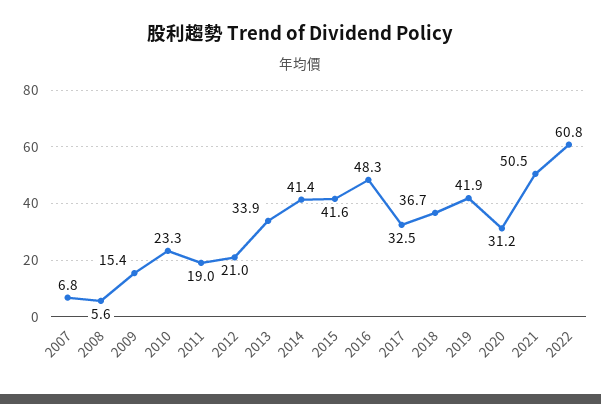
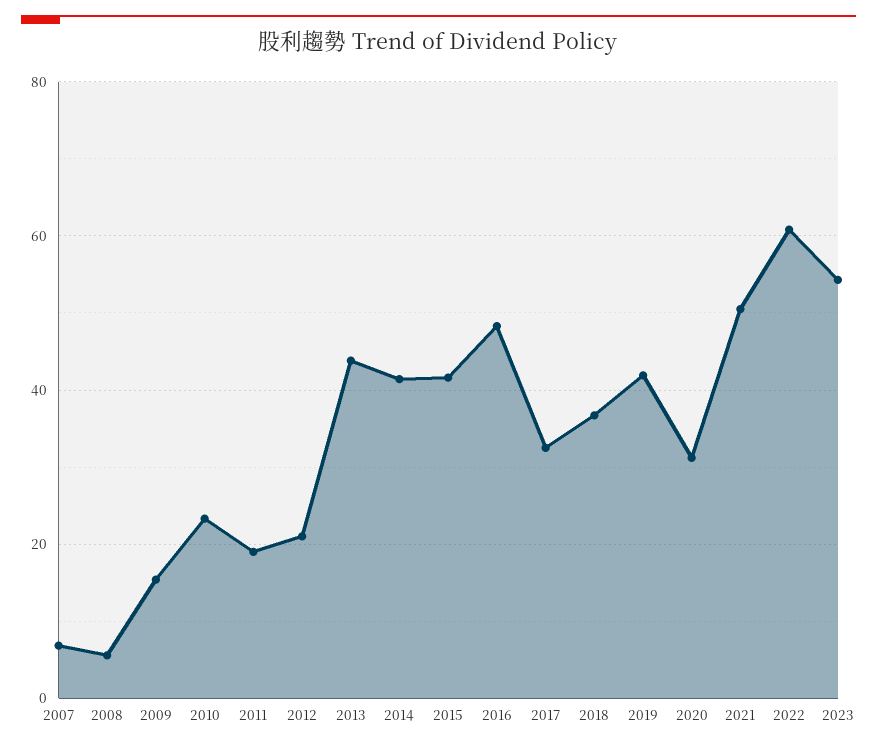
2013: 33.9 -> 44
2023: none -> 54

